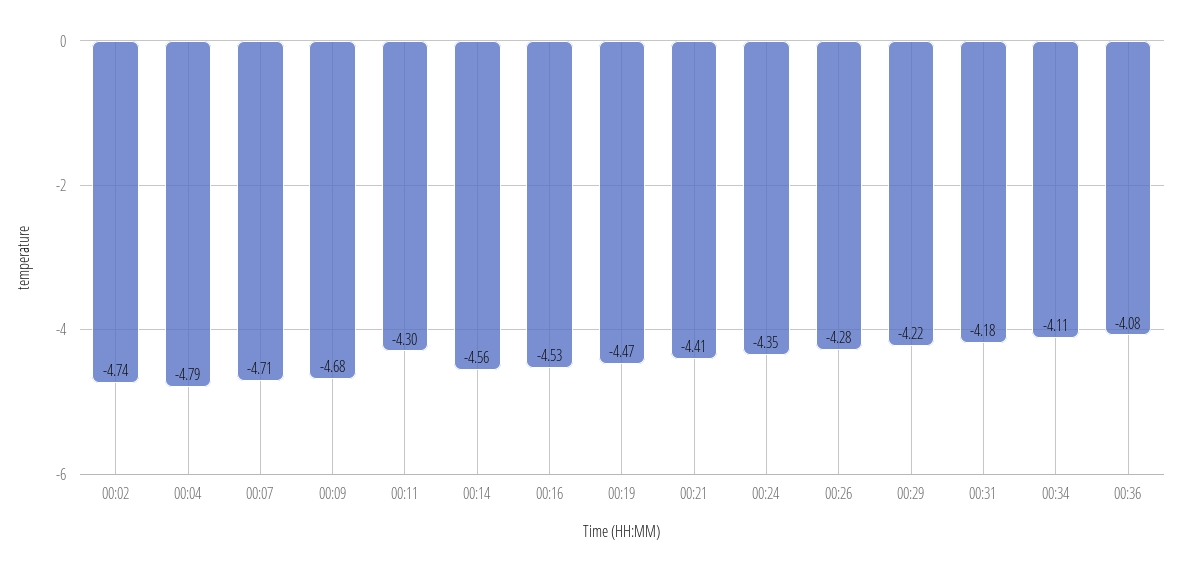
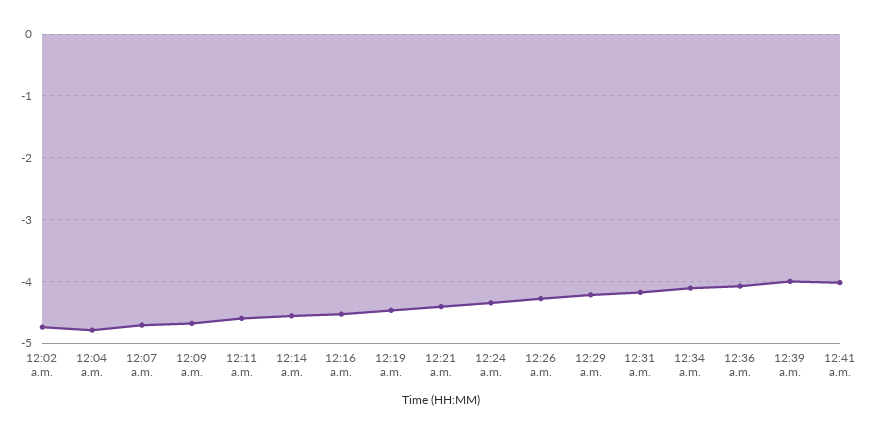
00:11: -4.3 -> -4.6
12:39 a.m.: none -> -4
12:41 a.m.: none -> -4

